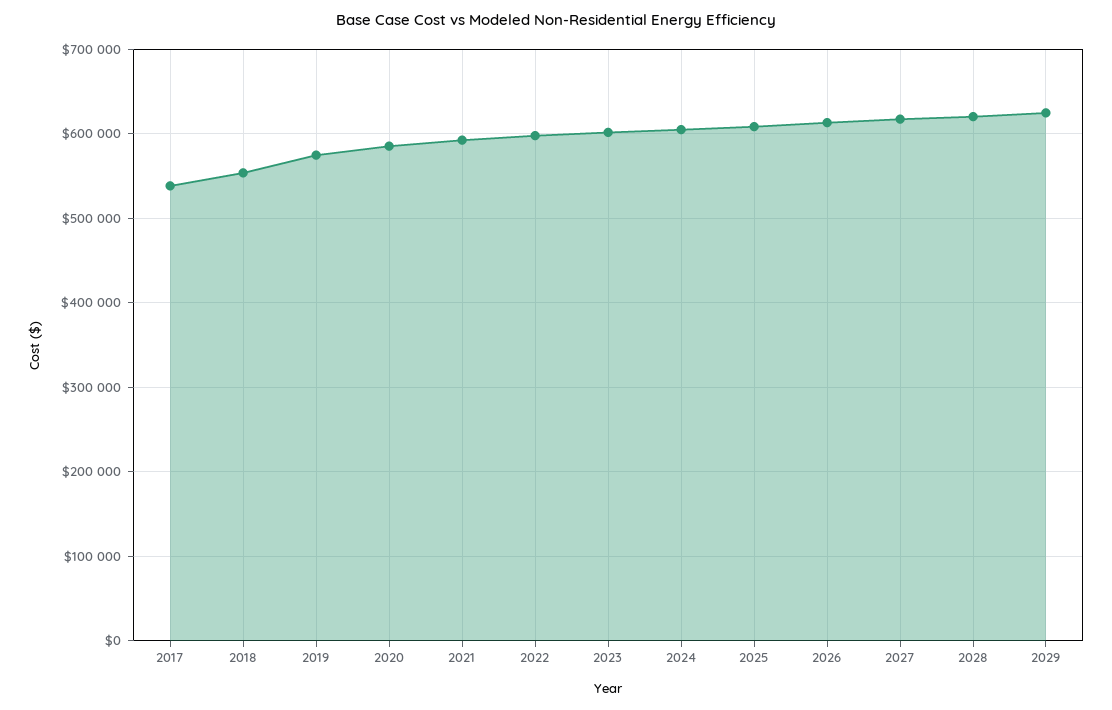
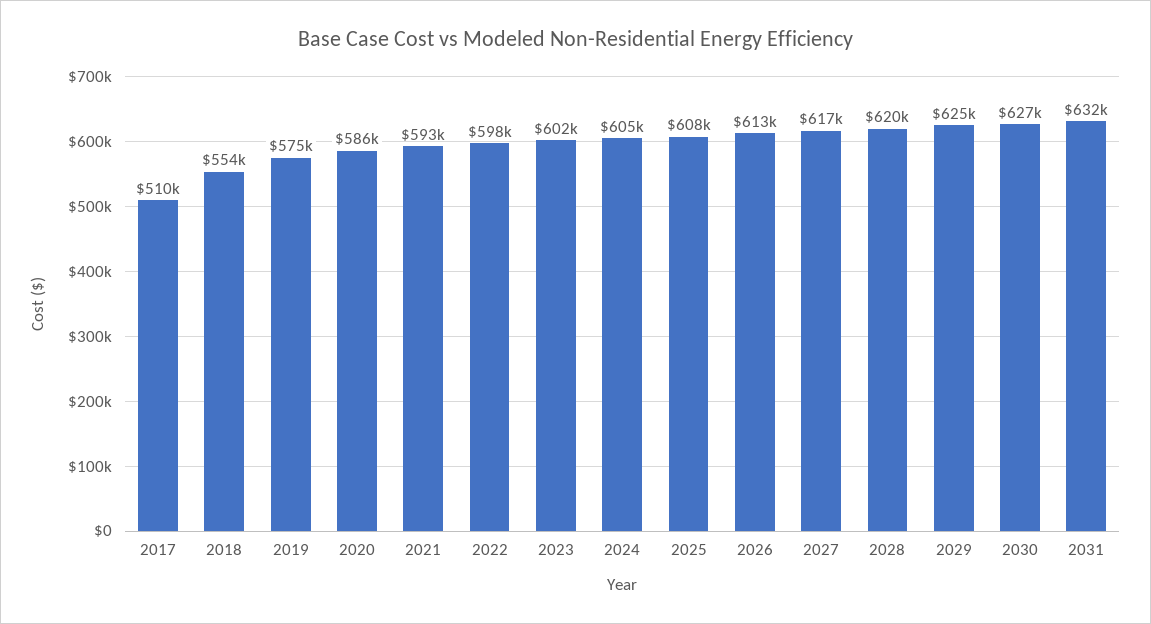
2017: 540000 -> 510000
2030: none -> 627000
2031: none -> 632000

